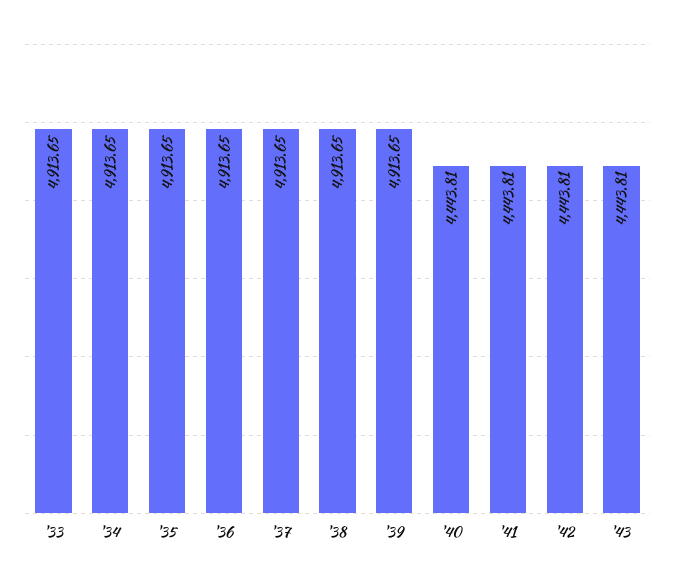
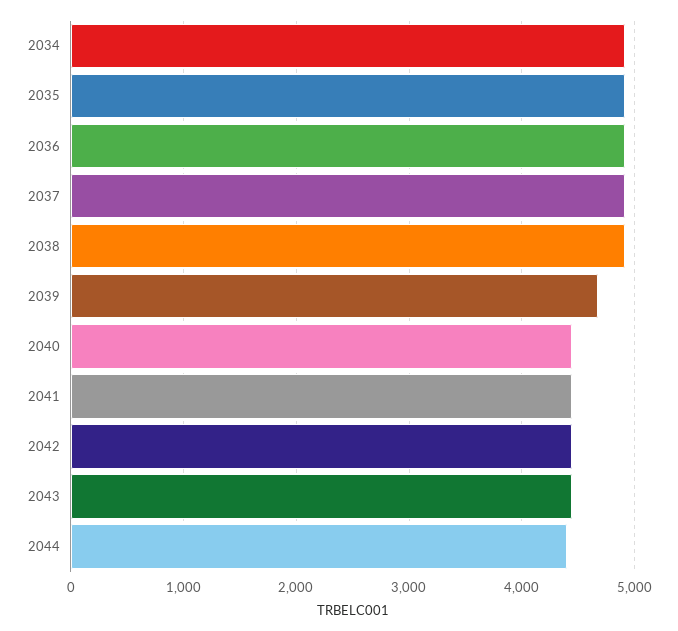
'33: 4913.65 -> none
'39: 4913.65 -> 4700
2044: none -> 4400

